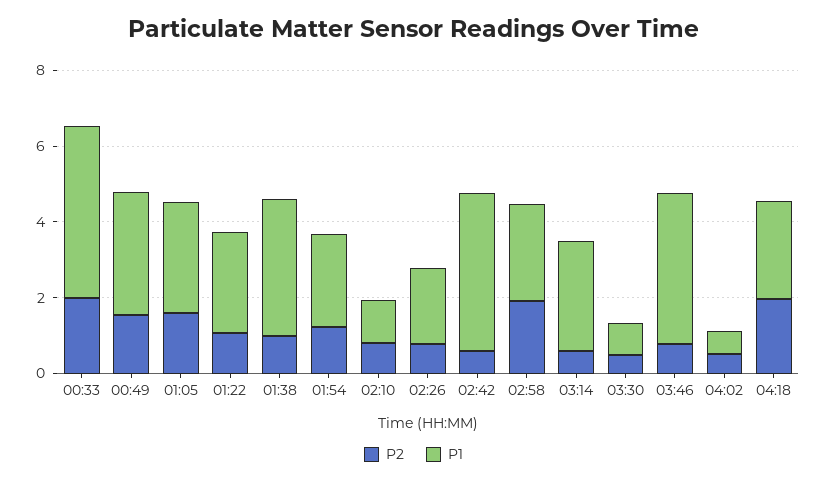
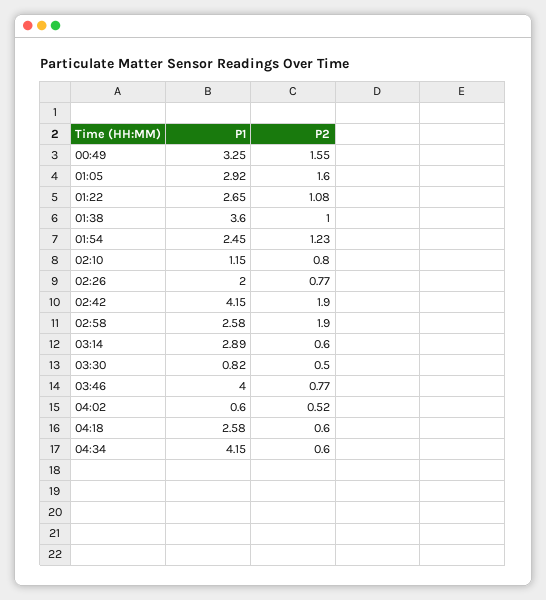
P2, 00:33: 2 -> none
P1, 00:33: 4.5 -> none
P2, 02:42: 0.5 -> 1.9
P2, 04:18: 2 -> 0.6
P1, 04:34: none -> 4.15
P2, 04:34: none -> 0.6

